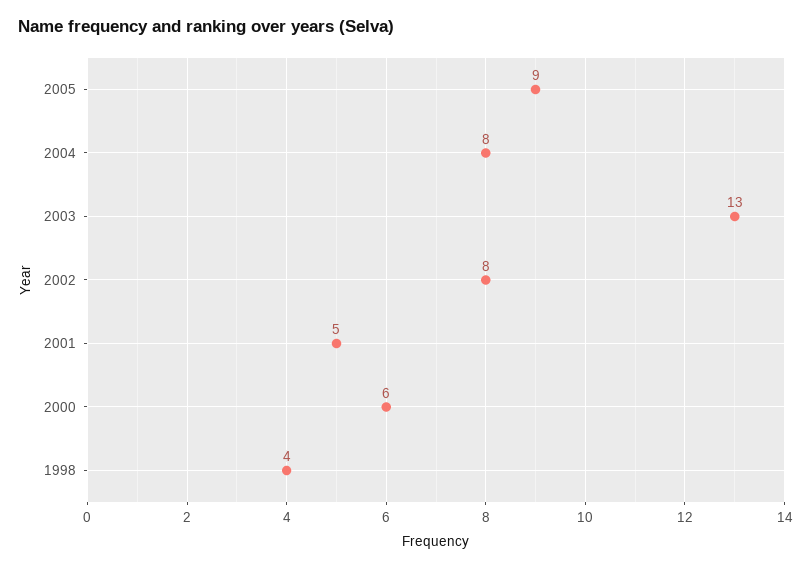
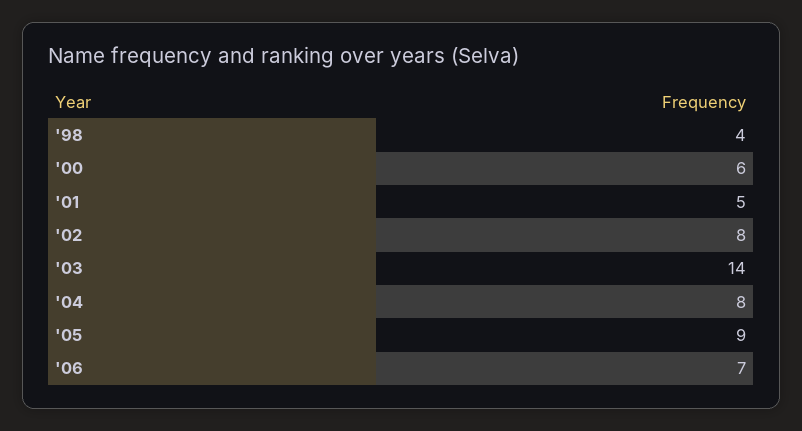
2003: 13 -> 14
'06: none -> 7

